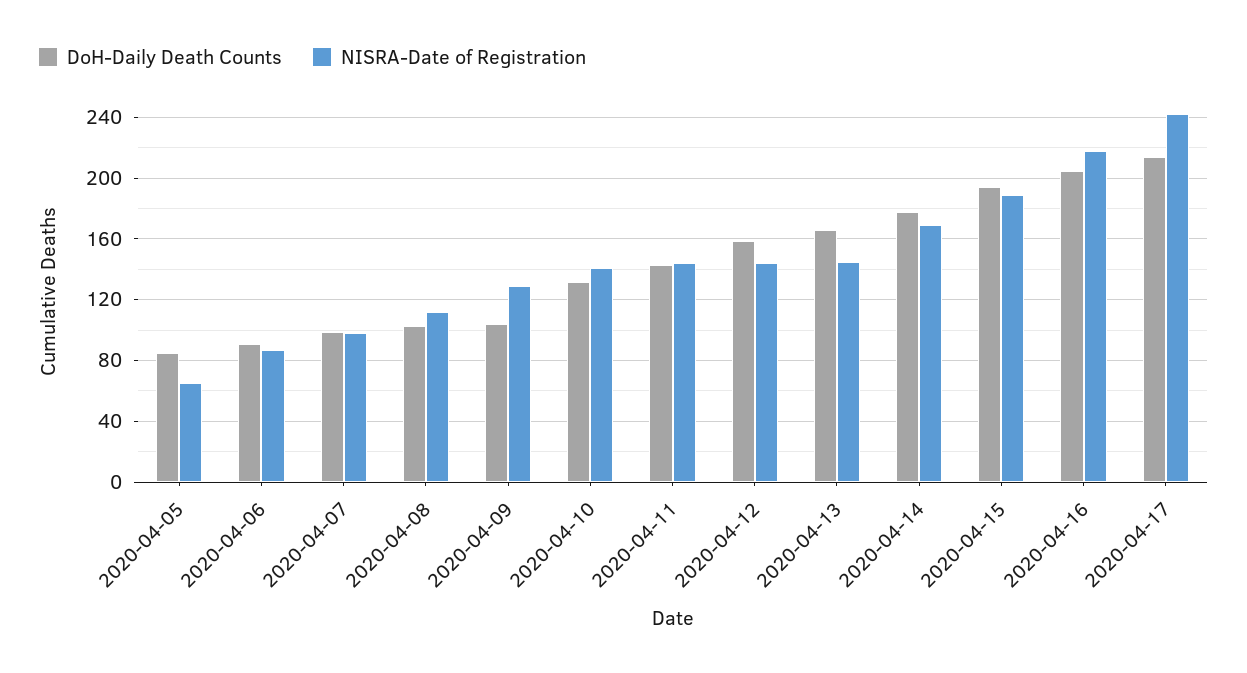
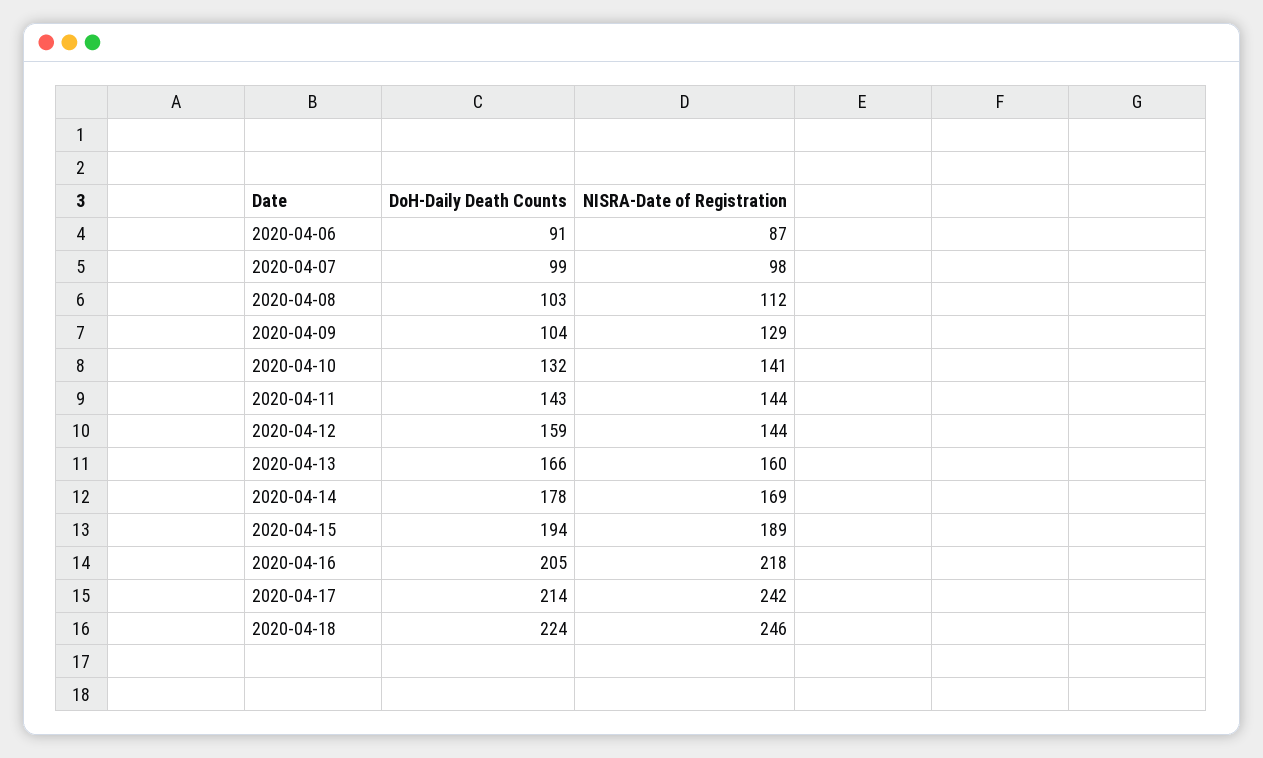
DoH-Daily Death Counts, 2020-04-05: 85 -> none
NISRA-Date of Registration, 2020-04-05: 65 -> none
NISRA-Date of Registration, 2020-04-13: 145 -> 160
DoH-Daily Death Counts, 2020-04-18: none -> 224
NISRA-Date of Registration, 2020-04-18: none -> 246

